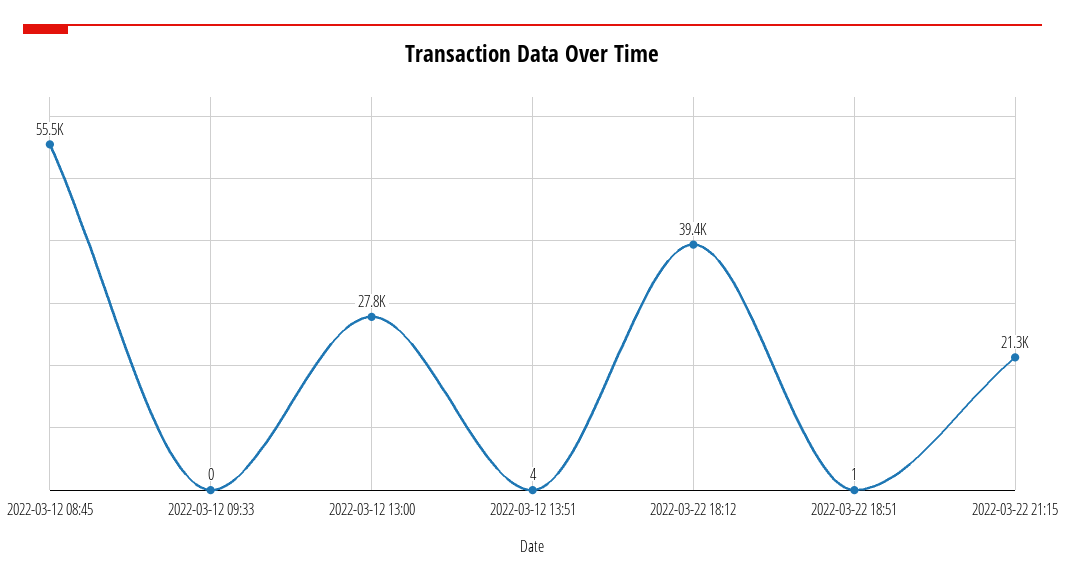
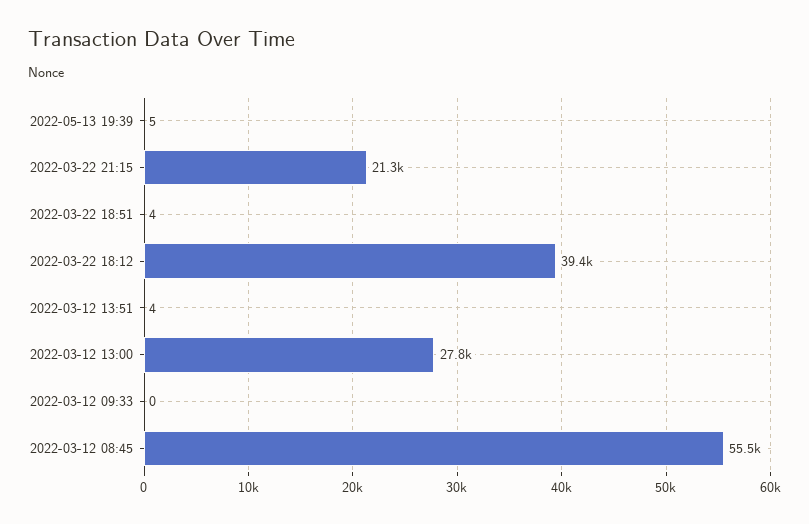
2022-03-22 18:51: 1 -> 4
2022-05-13 19:39: none -> 5

